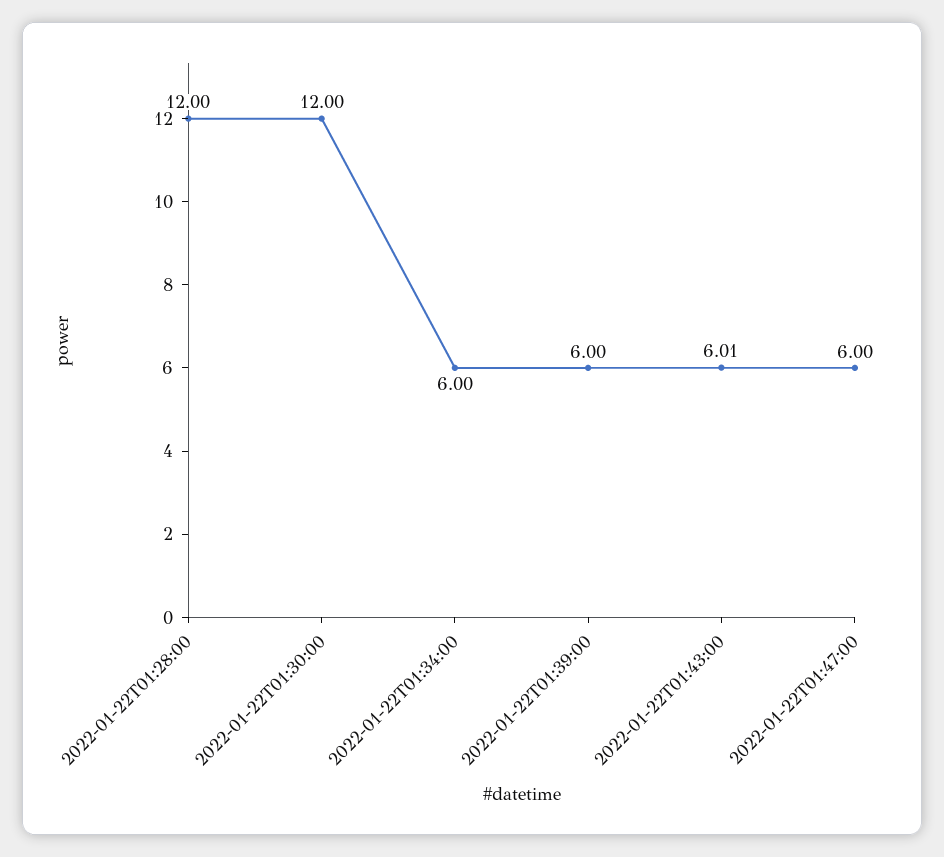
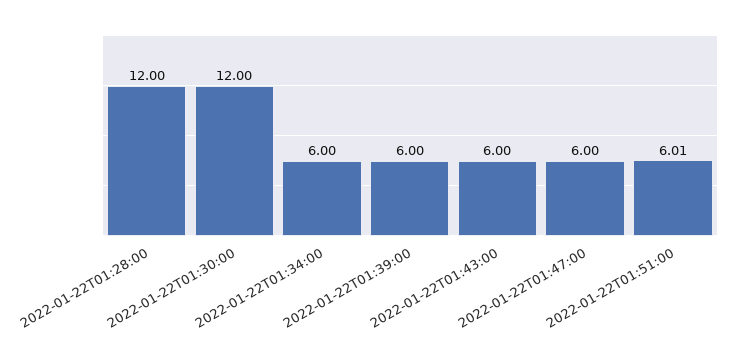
2022-01-22T01:43:00: 6.01 -> 6
2022-01-22T01:51:00: none -> 6.01

